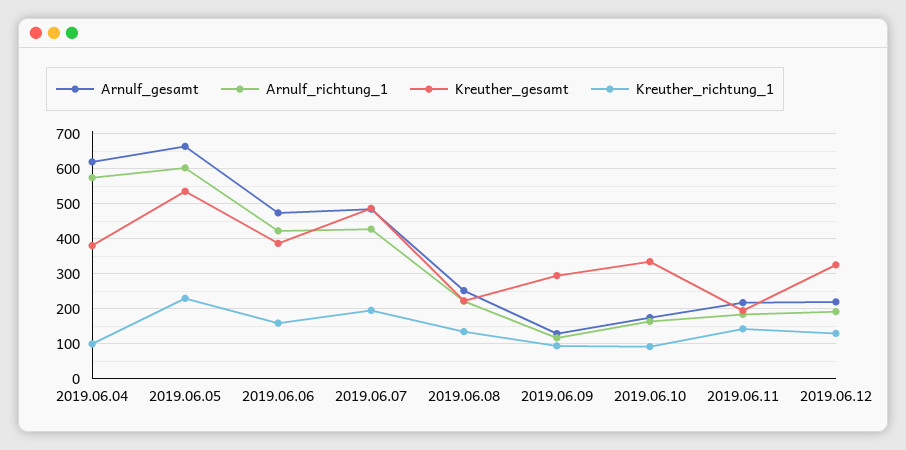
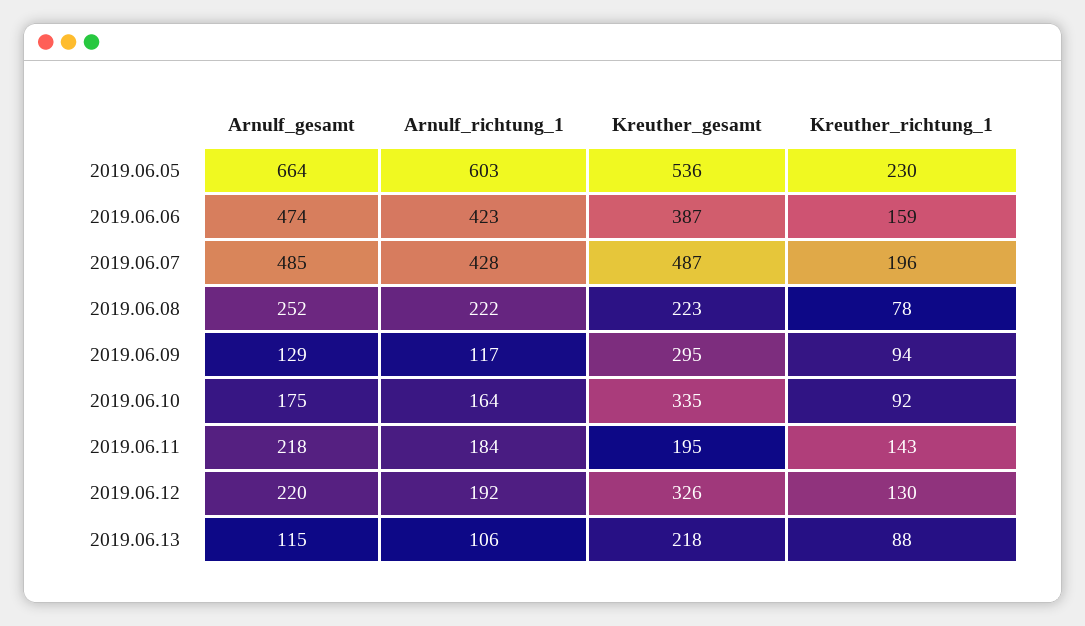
Arnulf_gesamt, 2019.06.04: 620 -> none
Arnulf_richtung_1, 2019.06.04: 580 -> none
Kreuther_gesamt, 2019.06.04: 380 -> none
Kreuther_richtung_1, 2019.06.04: 100 -> none
Kreuther_richtung_1, 2019.06.08: 140 -> 78
Arnulf_gesamt, 2019.06.13: none -> 115
Arnulf_richtung_1, 2019.06.13: none -> 106
Kreuther_gesamt, 2019.06.13: none -> 218
Kreuther_richtung_1, 2019.06.13: none -> 88

